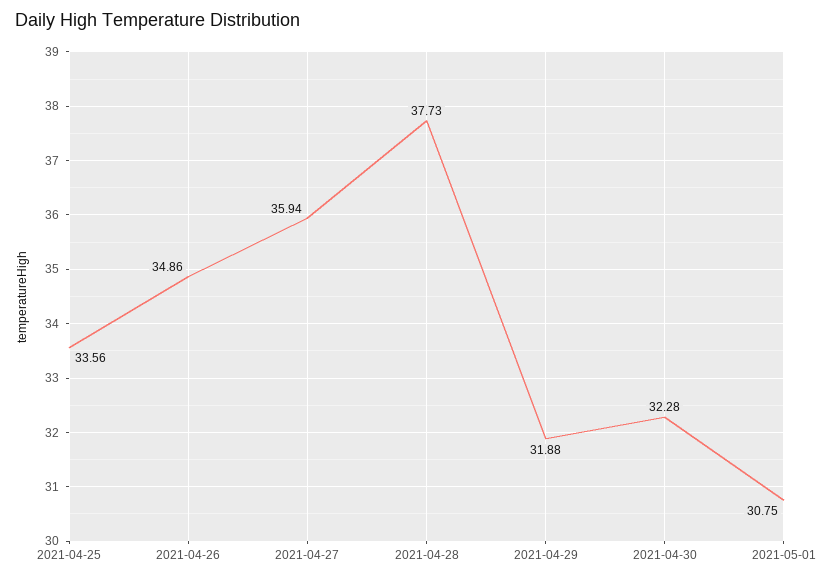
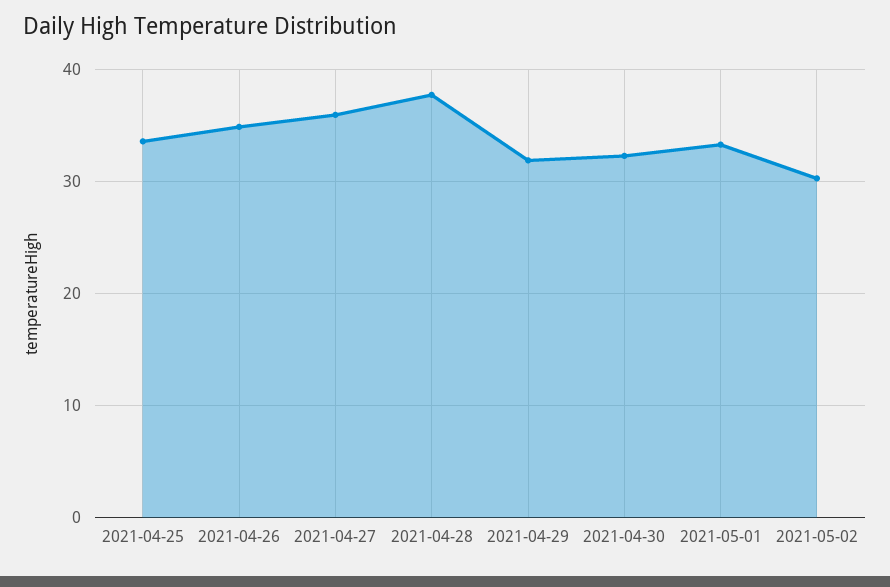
2021-05-01: 30.75 -> 33
2021-05-02: none -> 30

